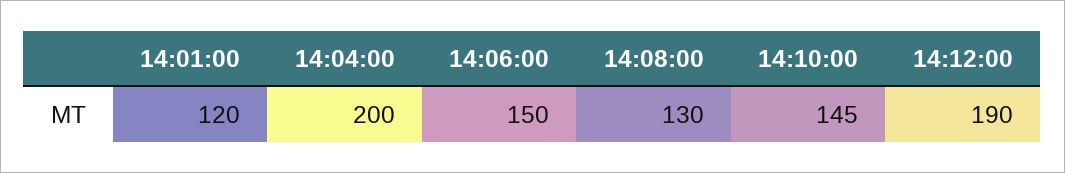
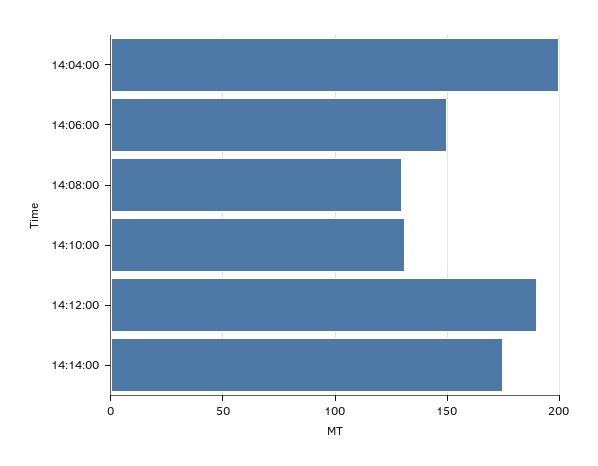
14:01:00: 120 -> none
14:10:00: 145 -> 130
14:14:00: none -> 175

